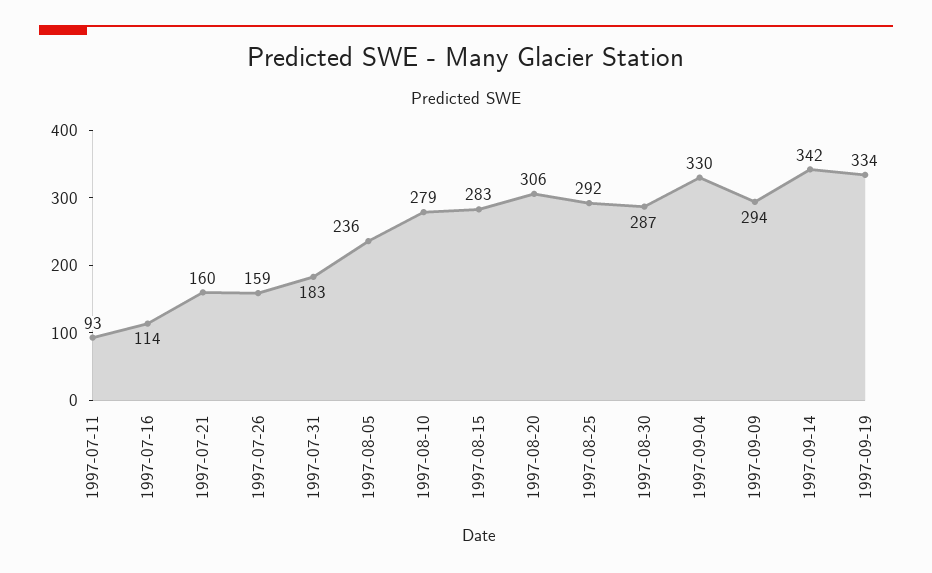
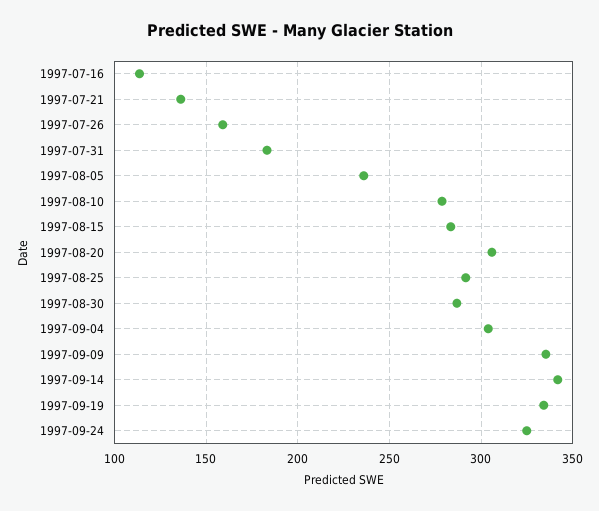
1997-07-11: 93 -> none
1997-07-21: 160 -> 135
1997-09-04: 330 -> 305
1997-09-09: 294 -> 335
1997-09-24: none -> 325

